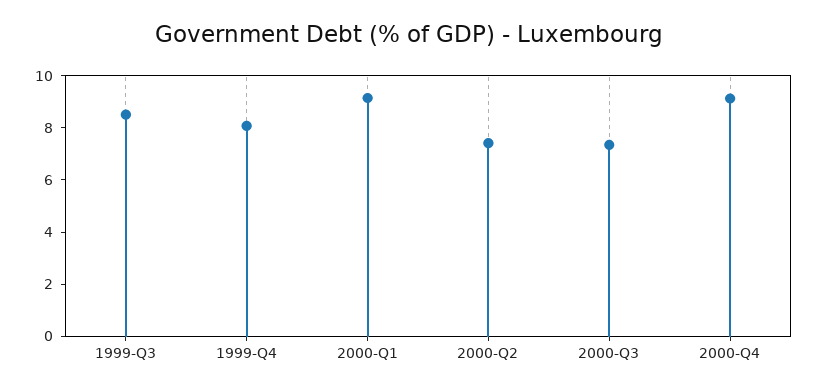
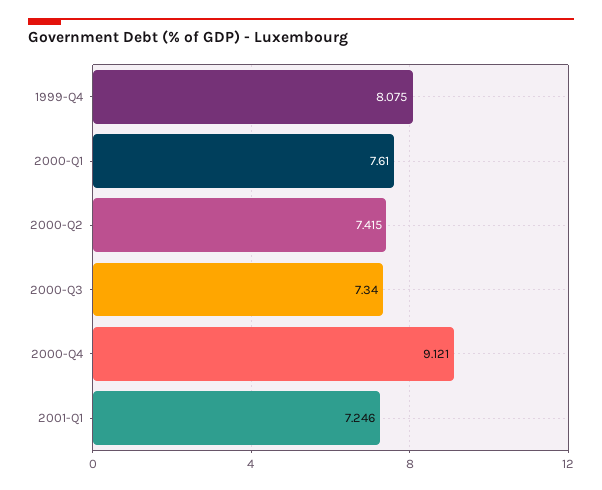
1999-Q3: 8.5 -> none
2000-Q1: 9 -> 7.61
2001-Q1: none -> 7.246

